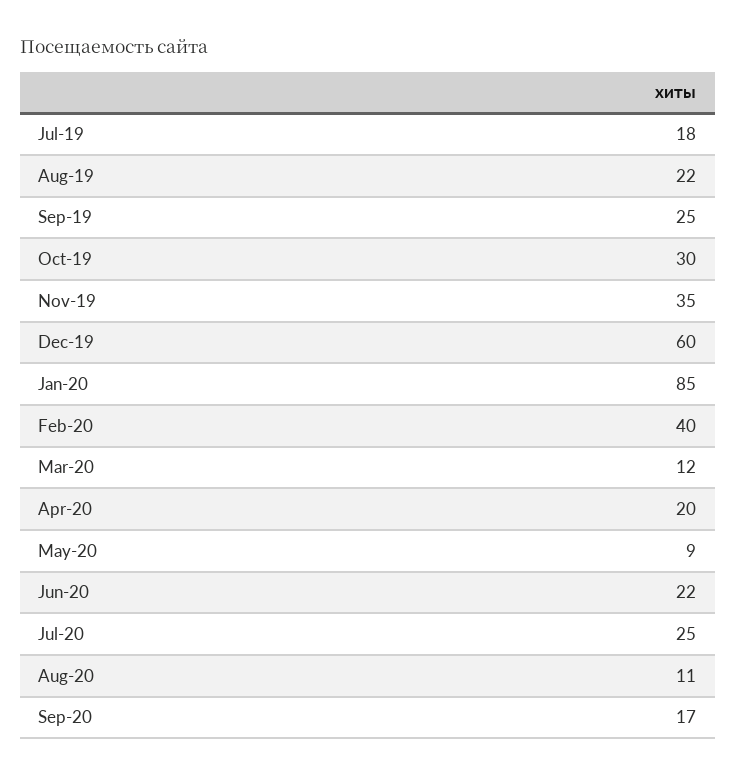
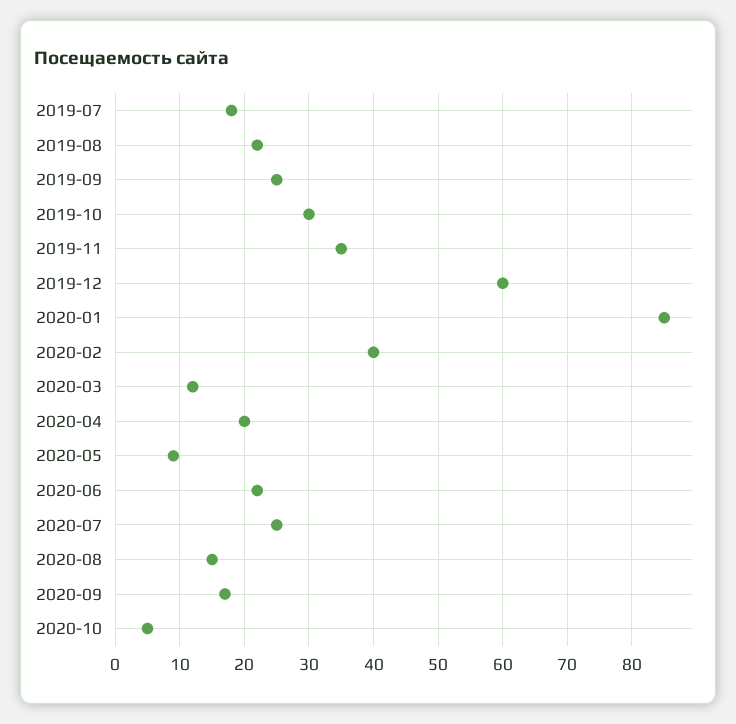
Aug-20: 11 -> 15
2020-10: none -> 5

